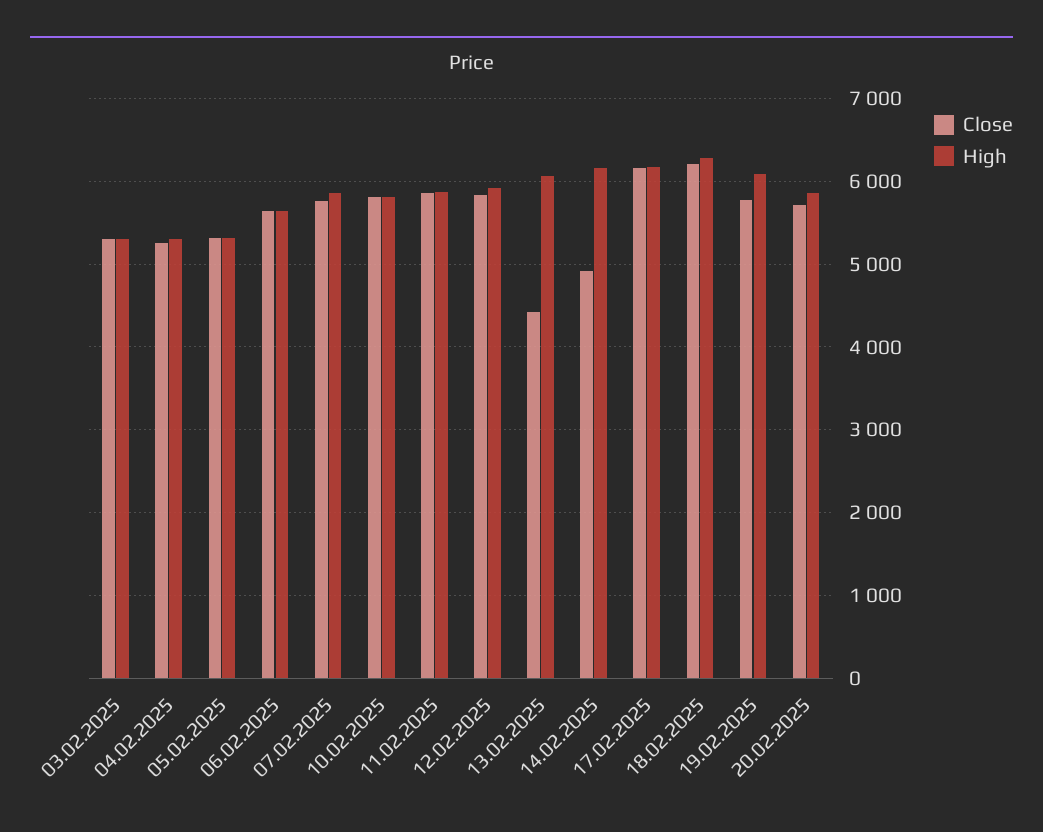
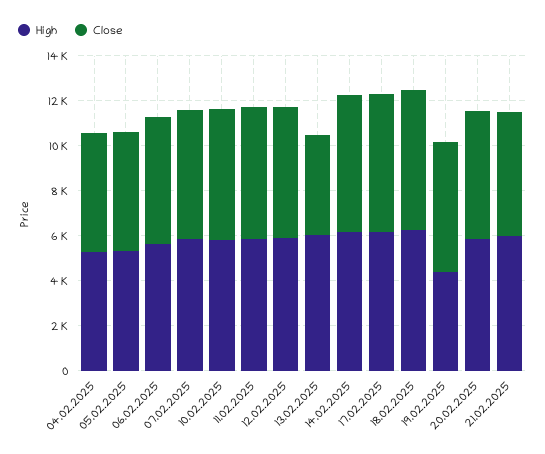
Close, 03.02.2025: 5300 -> none
High, 03.02.2025: 5300 -> none
Close, 14.02.2025: 4900 -> 6000
High, 19.02.2025: 6100 -> 4500
High, 21.02.2025: none -> 6000
Close, 21.02.2025: none -> 5500

